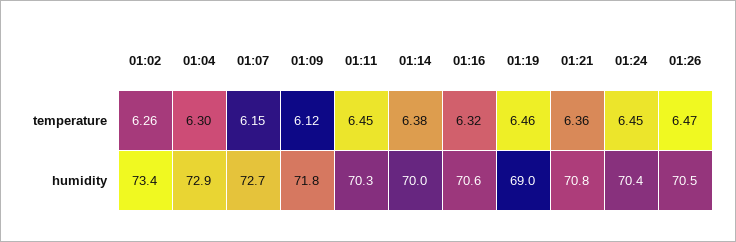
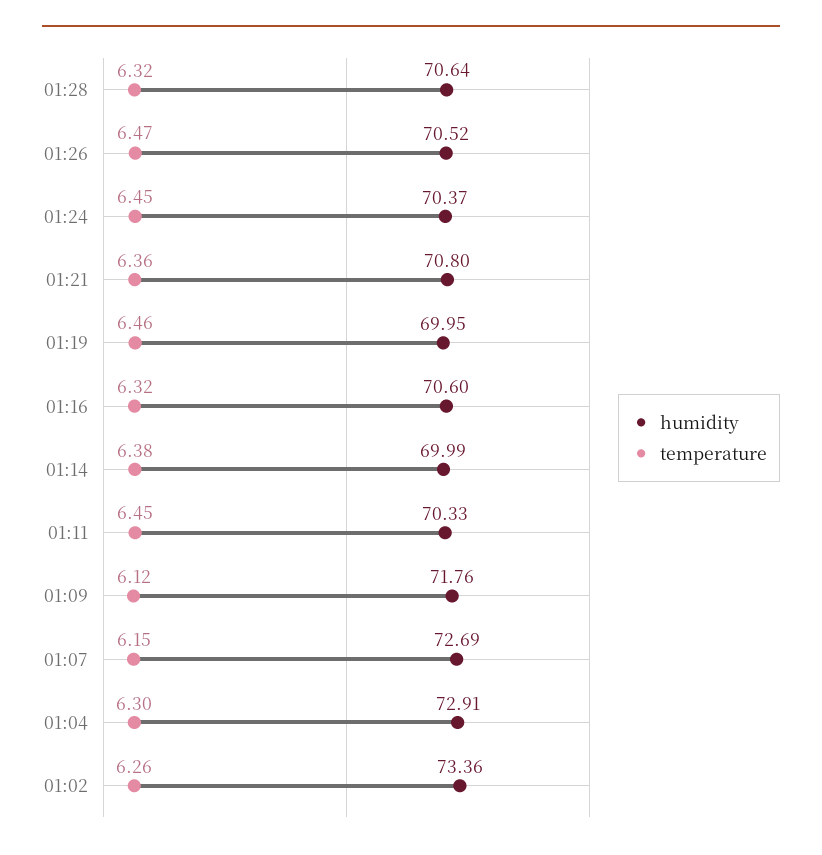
humidity, 01:19: 69 -> 69.95
humidity, 01:28: none -> 70.64
temperature, 01:28: none -> 6.32

